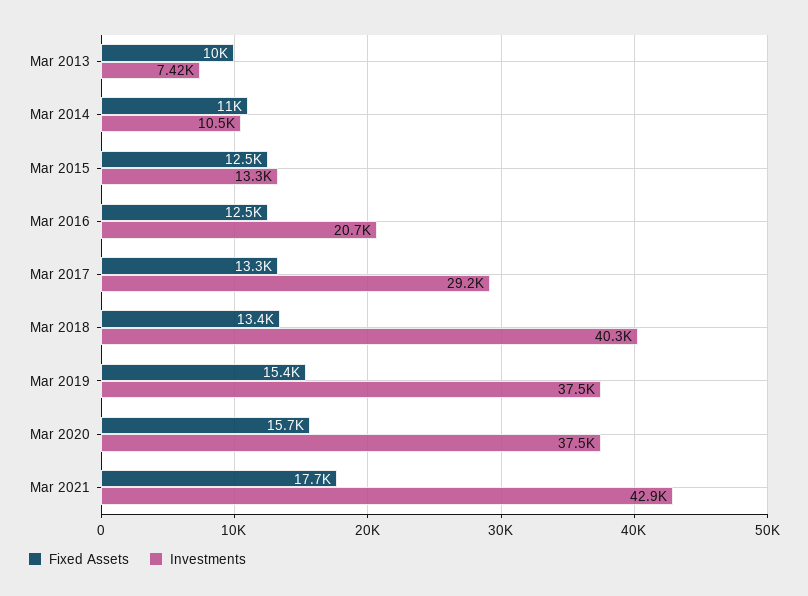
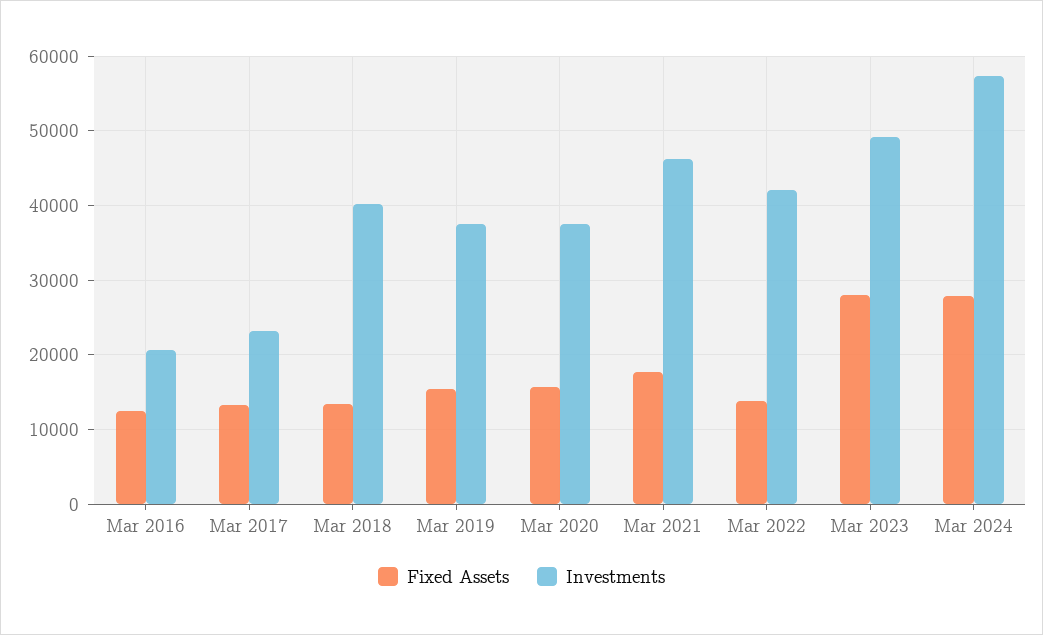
Fixed Assets, Mar 2013: 10000 -> none
Investments, Mar 2013: 7420 -> none
Fixed Assets, Mar 2014: 11000 -> none
Investments, Mar 2014: 10500 -> none
Fixed Assets, Mar 2015: 12500 -> none
Investments, Mar 2015: 13300 -> none
Investments, Mar 2017: 29200 -> 23000
Investments, Mar 2021: 42900 -> 46000
Fixed Assets, Mar 2022: none -> 14000
Investments, Mar 2022: none -> 42000
Fixed Assets, Mar 2023: none -> 28000
Investments, Mar 2023: none -> 49000
Fixed Assets, Mar 2024: none -> 28000
Investments, Mar 2024: none -> 57000

